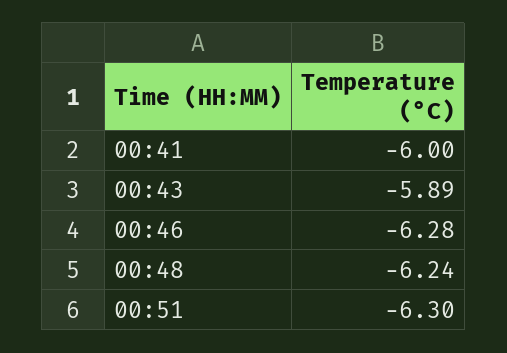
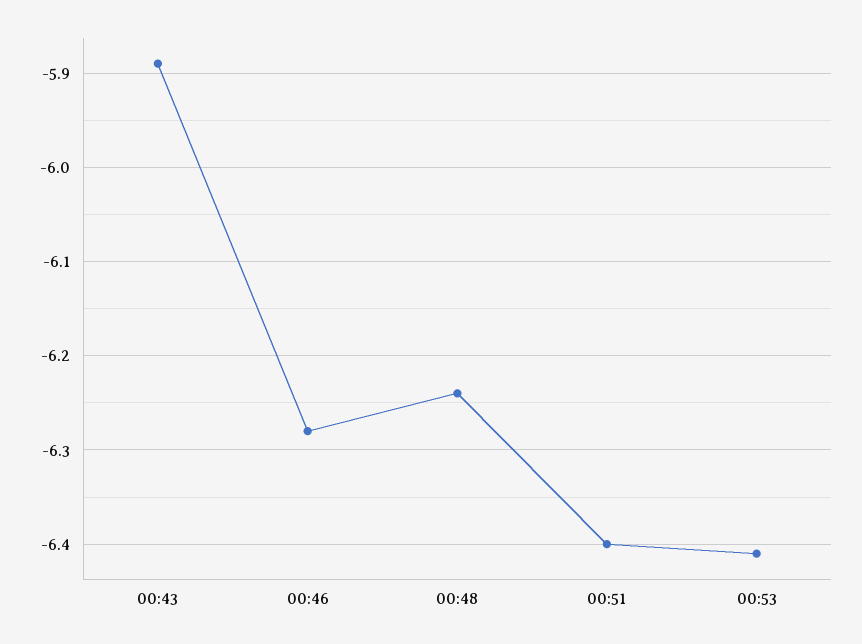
00:41: -6 -> none
00:51: -6.3 -> -6.4
00:53: none -> -6.41

